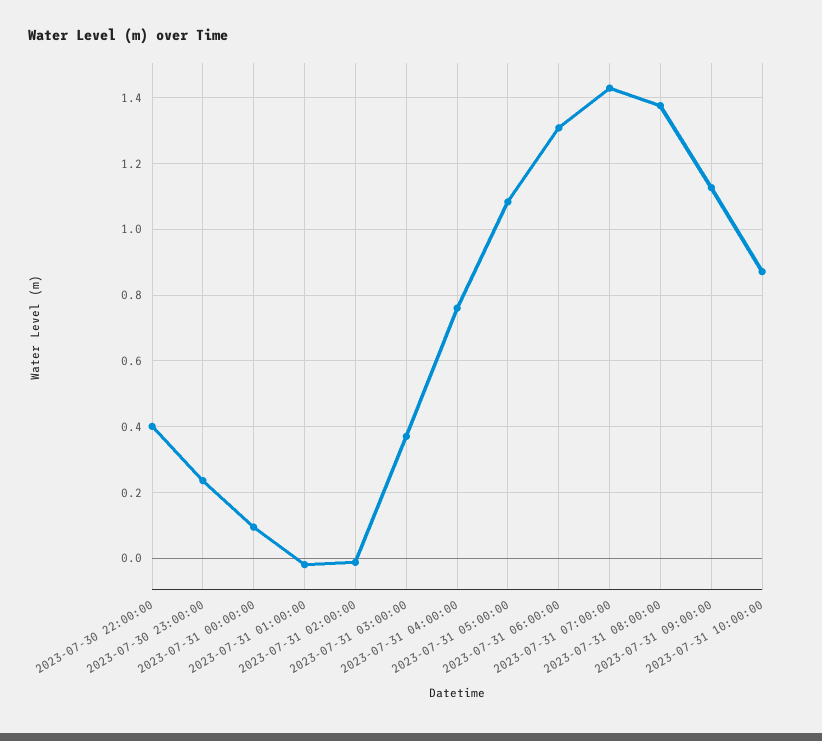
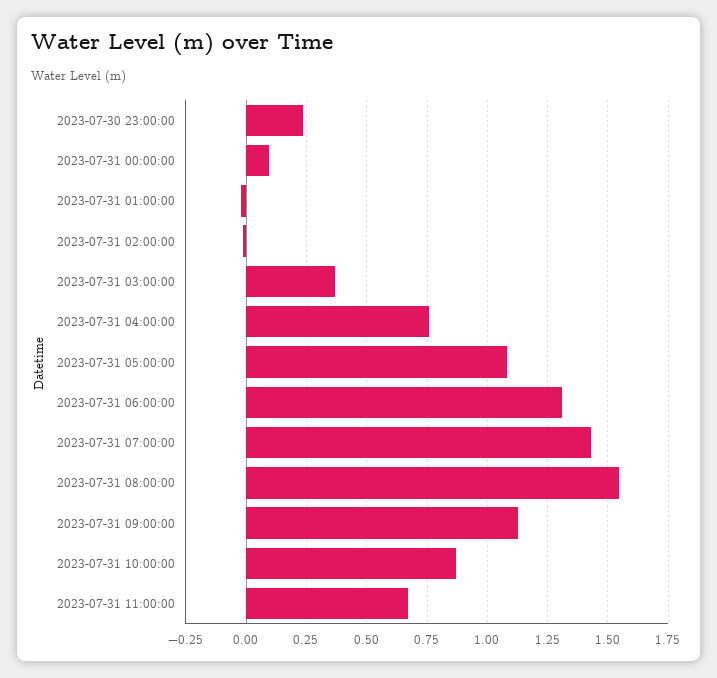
2023-07-30 22:00:00: 0.4 -> none
2023-07-31 08:00:00: 1.38 -> 1.55
2023-07-31 11:00:00: none -> 0.675

